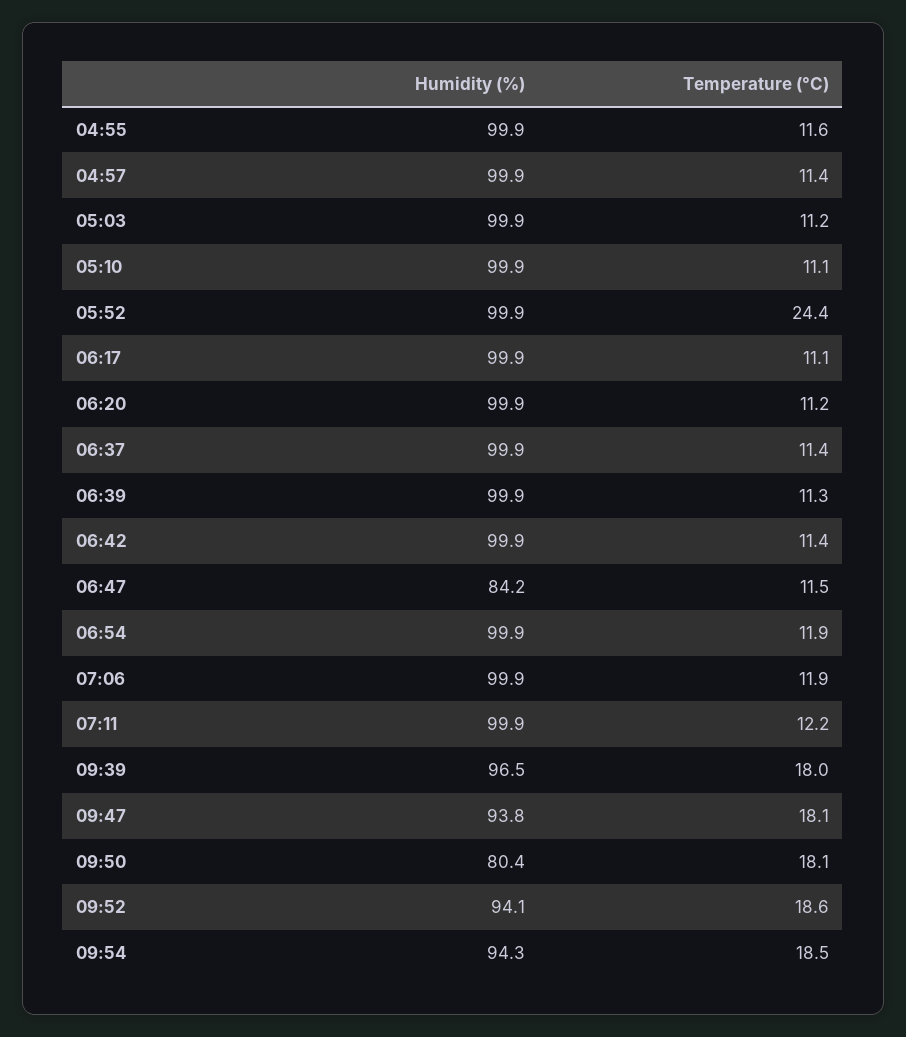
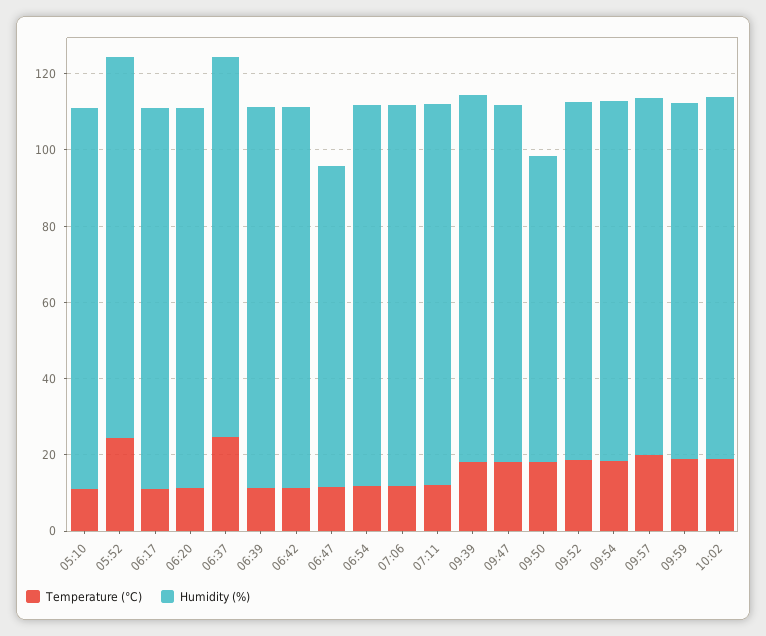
Humidity (%), 04:55: 99.9 -> none
Temperature (°C), 04:55: 11.6 -> none
Humidity (%), 04:57: 99.9 -> none
Temperature (°C), 04:57: 11.4 -> none
Humidity (%), 05:03: 99.9 -> none
Temperature (°C), 05:03: 11.2 -> none
Temperature (°C), 06:37: 11.4 -> 25
Temperature (°C), 09:57: none -> 20
Humidity (%), 09:57: none -> 95
Temperature (°C), 09:59: none -> 20
Humidity (%), 09:59: none -> 95
Temperature (°C), 10:02: none -> 20
Humidity (%), 10:02: none -> 95

